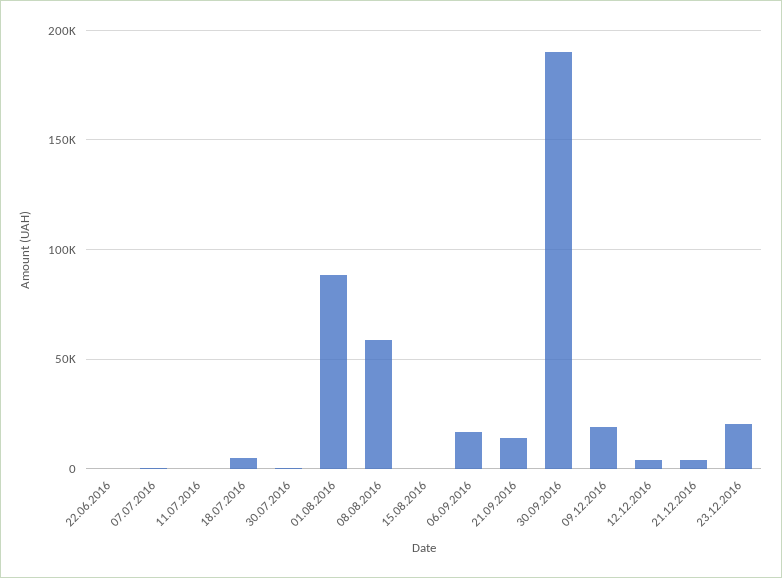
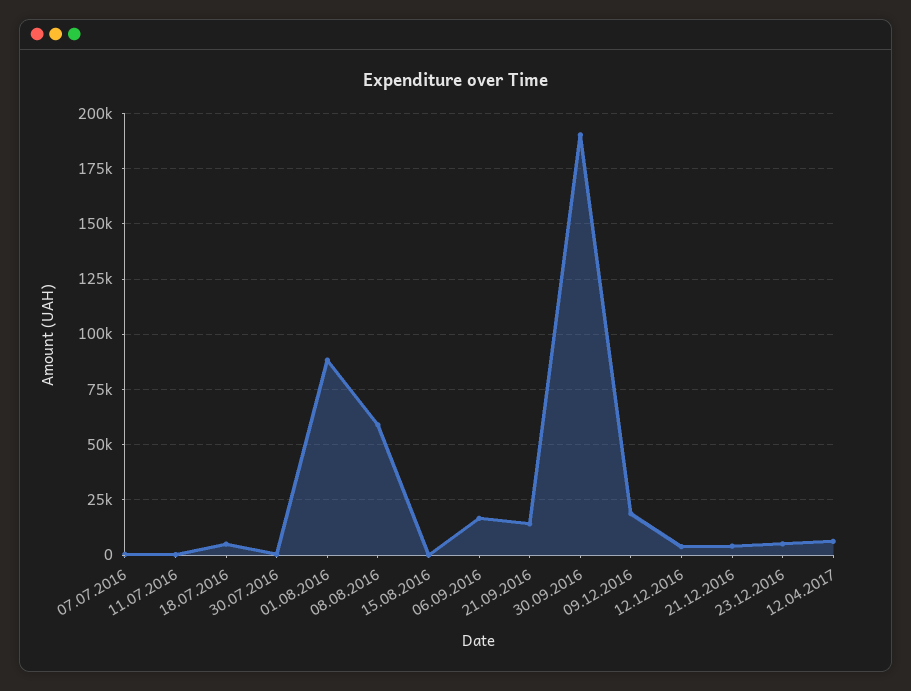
22.06.2016: 0 -> none
23.12.2016: 20000 -> 5000
12.04.2017: none -> 5000

